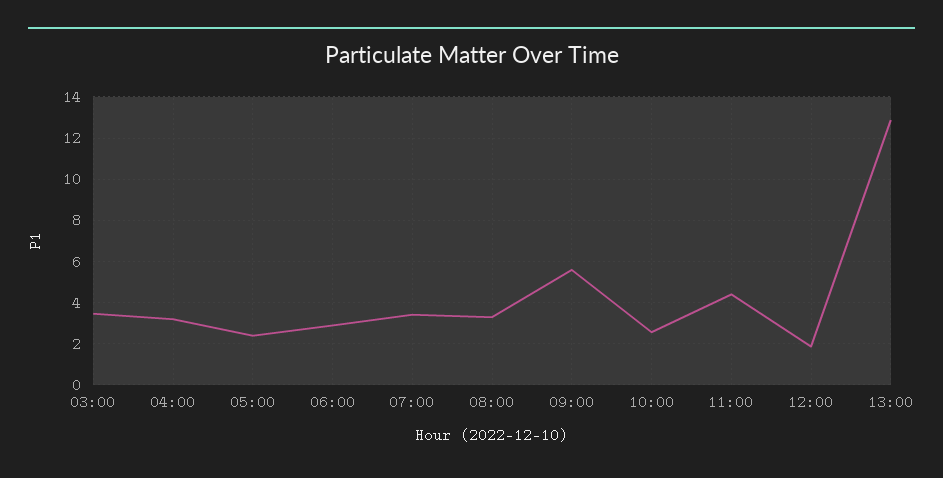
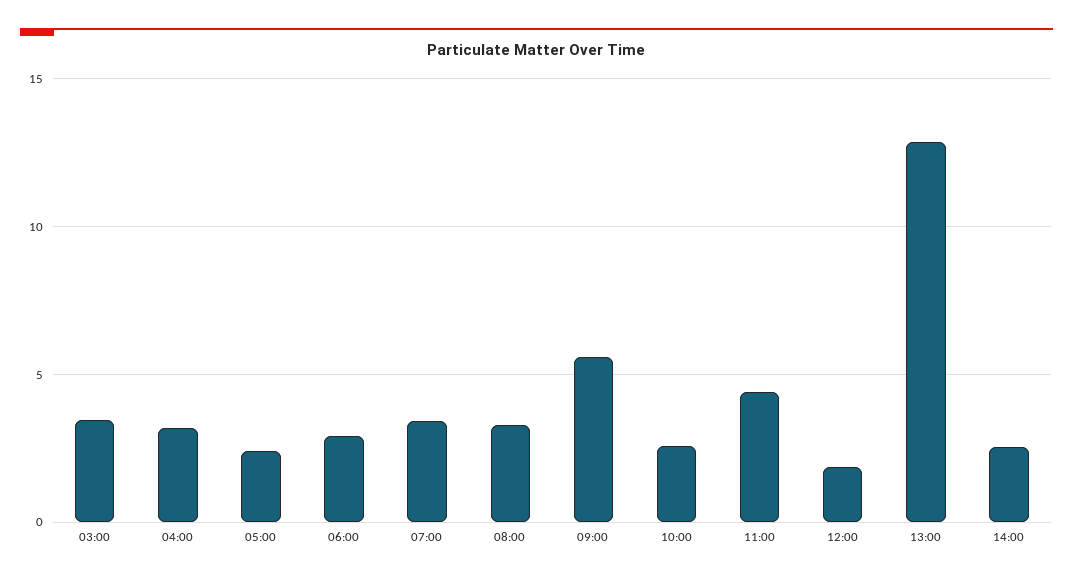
14:00: none -> 2.5

